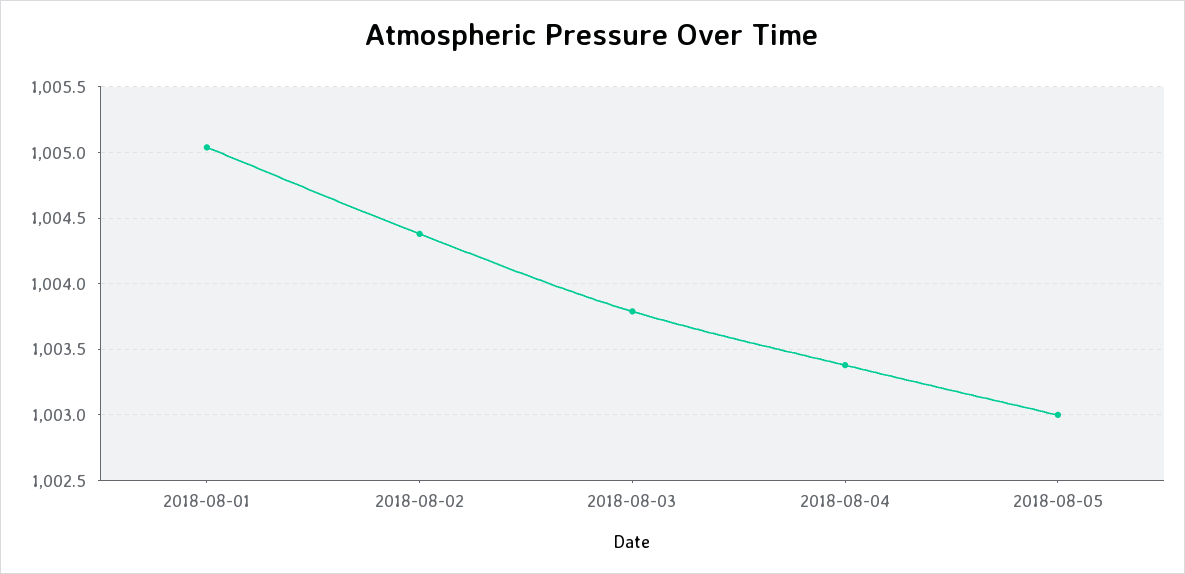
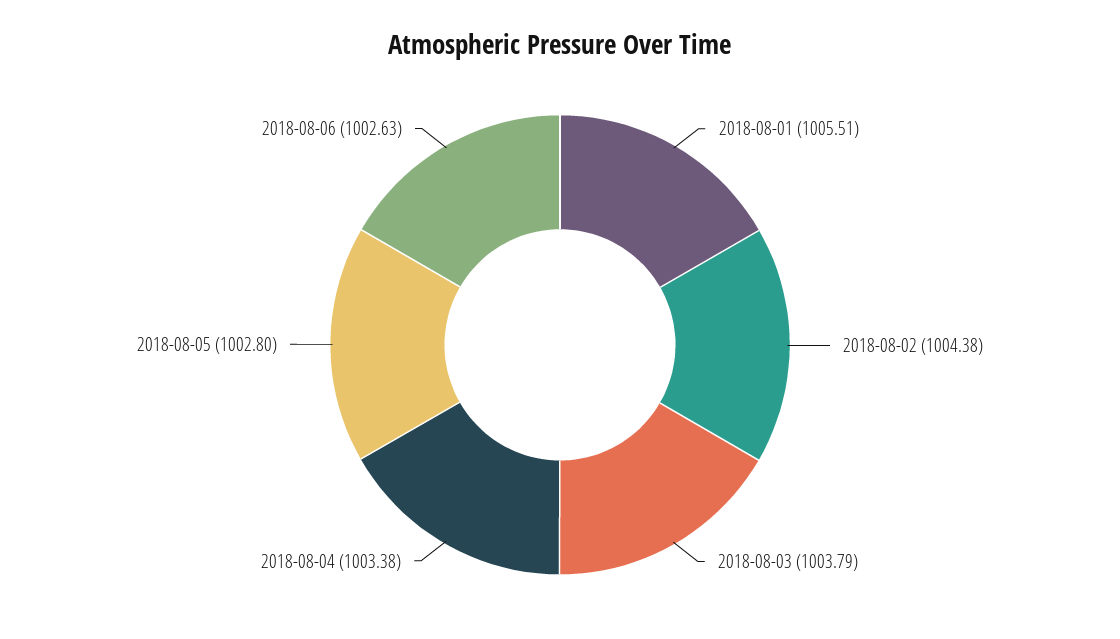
2018-08-01: 1005.05 -> 1005.51
2018-08-05: 1003 -> 1002.8
2018-08-06: none -> 1002.63

